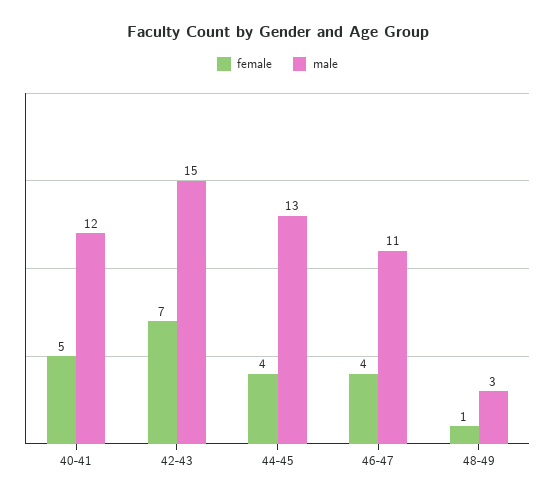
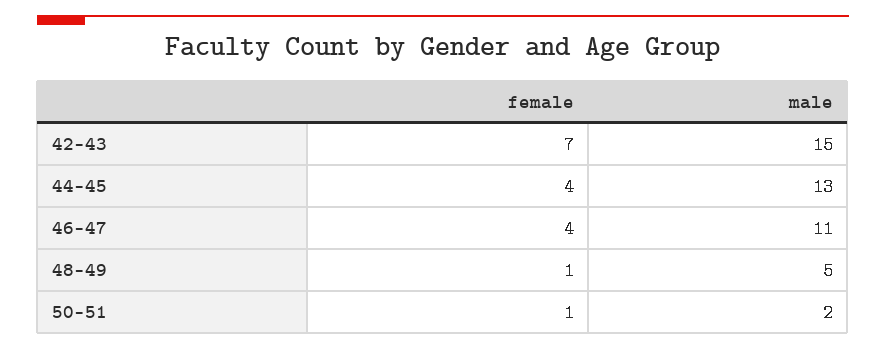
female, 40-41: 5 -> none
male, 40-41: 12 -> none
male, 48-49: 3 -> 5
female, 50-51: none -> 1
male, 50-51: none -> 2

